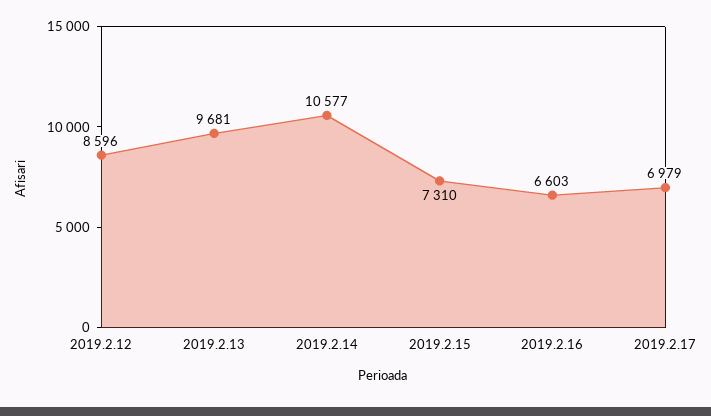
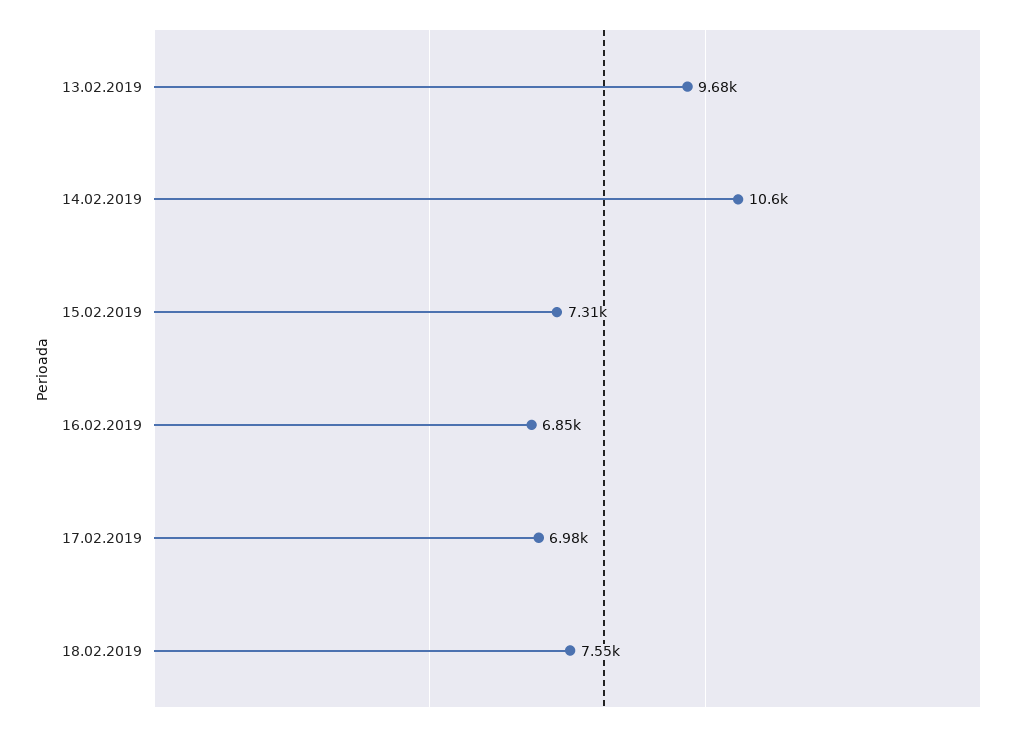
2019.2.12: 8596 -> none
2019.2.16: 6603 -> 6850
18.02.2019: none -> 7550

